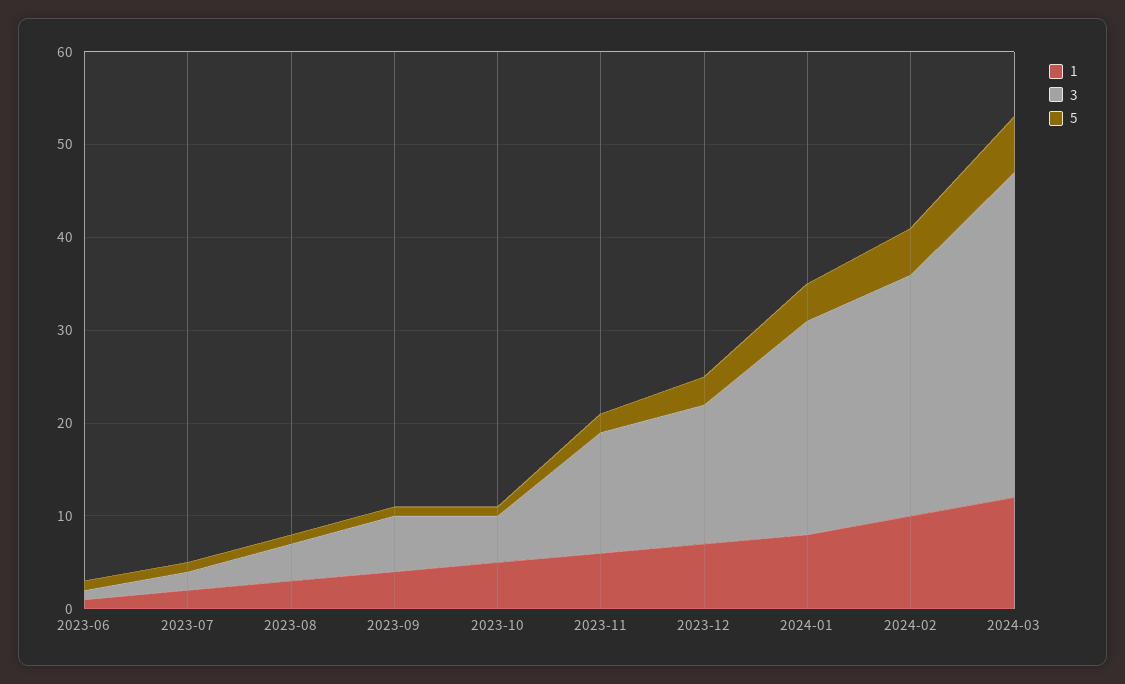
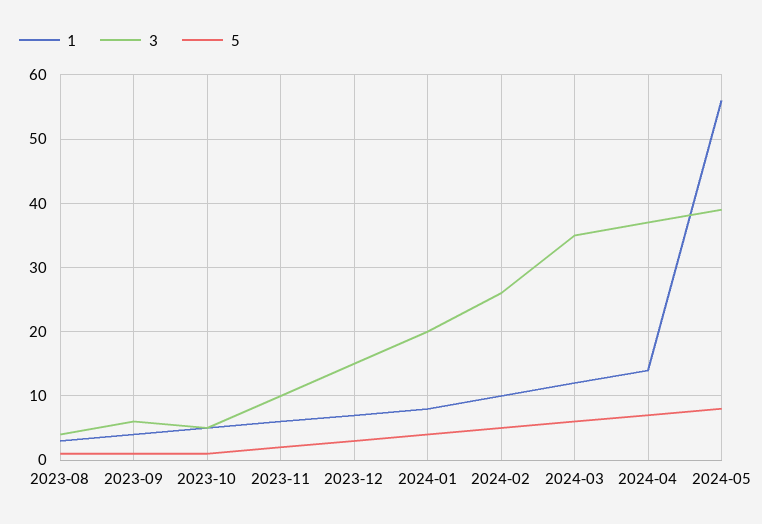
1, 2023-06: 1 -> none
3, 2023-06: 1 -> none
5, 2023-06: 1 -> none
1, 2023-07: 2 -> none
3, 2023-07: 2 -> none
5, 2023-07: 1 -> none
3, 2023-11: 13 -> 10
3, 2024-01: 23 -> 20
1, 2024-04: none -> 14
3, 2024-04: none -> 37
5, 2024-04: none -> 7
1, 2024-05: none -> 56
3, 2024-05: none -> 39
5, 2024-05: none -> 8

